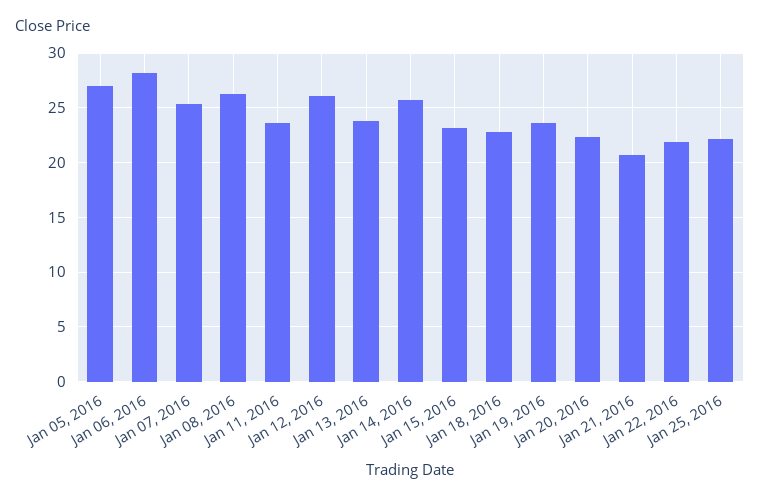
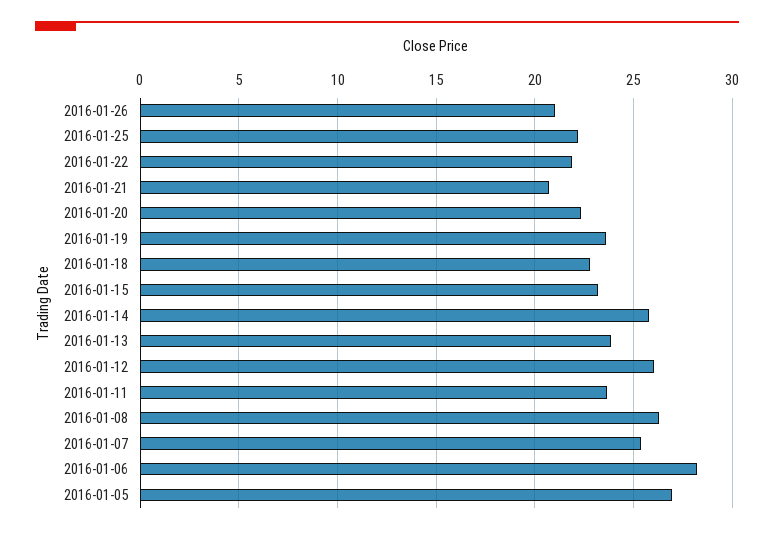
2016-01-26: none -> 21

